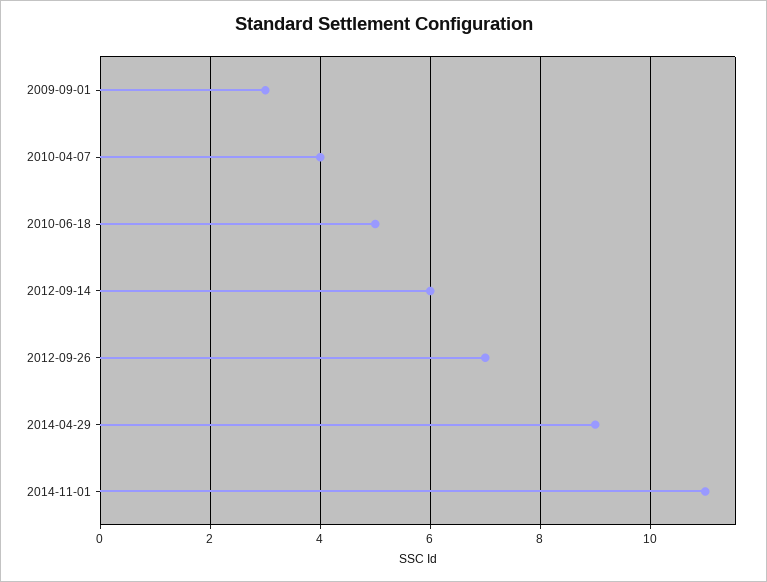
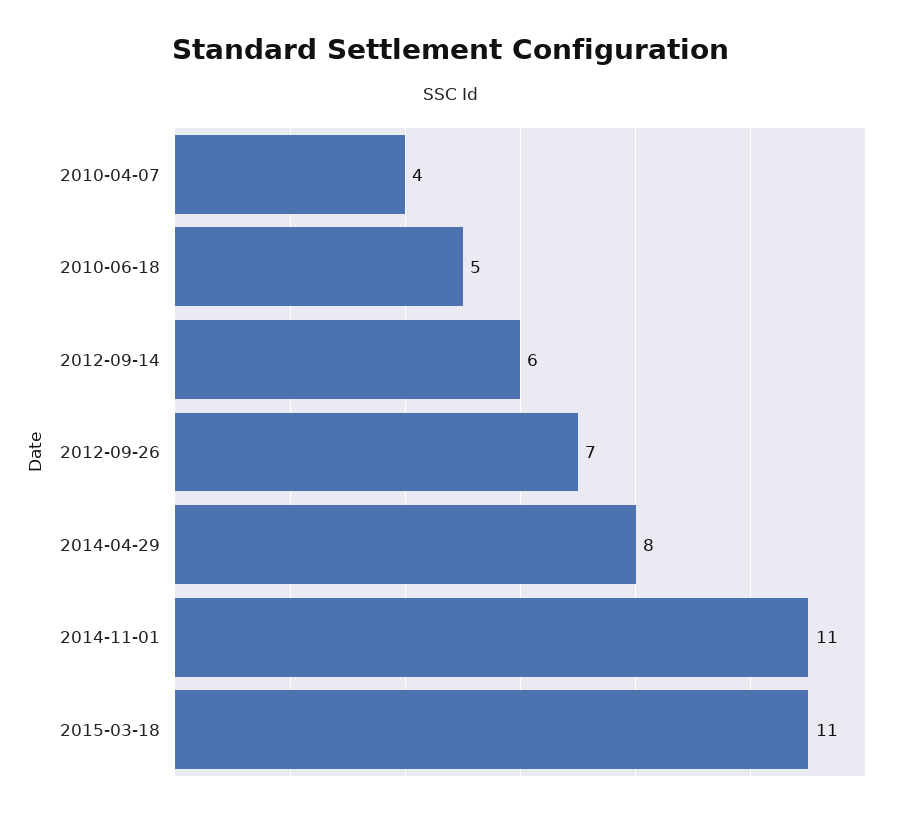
2009-09-01: 3 -> none
2014-04-29: 9 -> 8
2015-03-18: none -> 11

